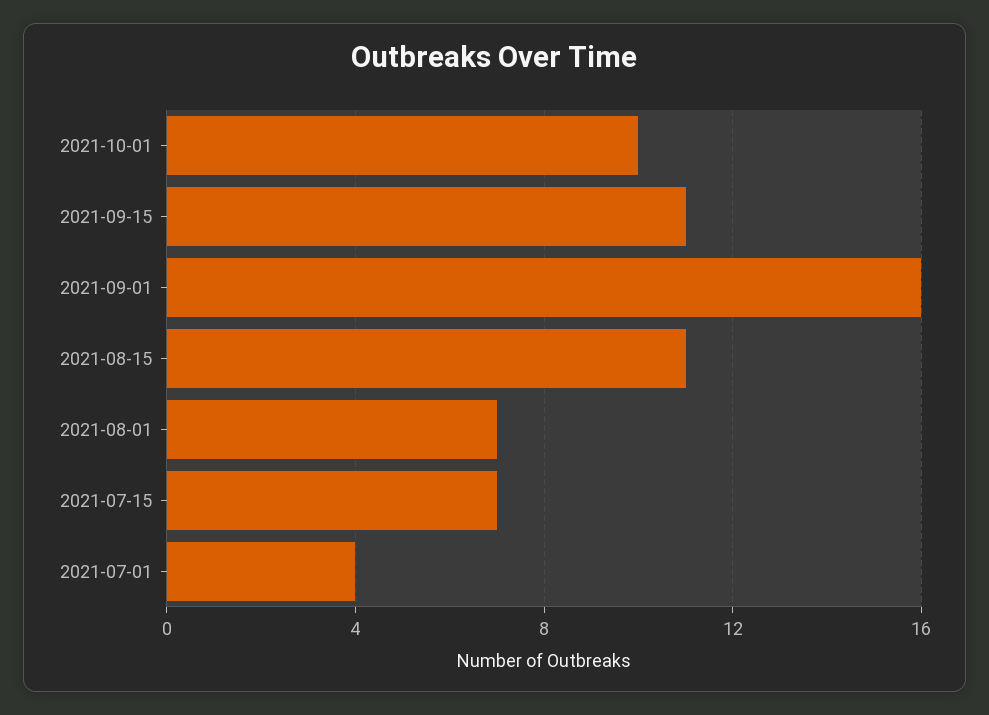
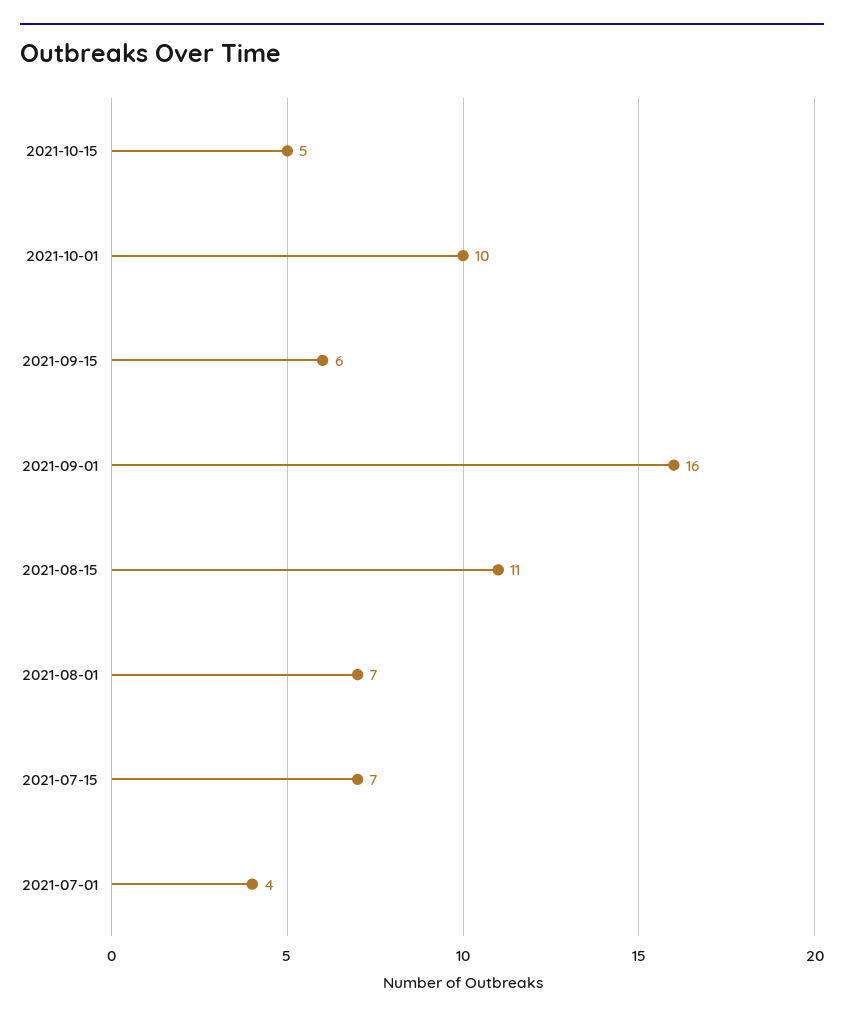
2021-09-15: 11 -> 6
2021-10-15: none -> 5

